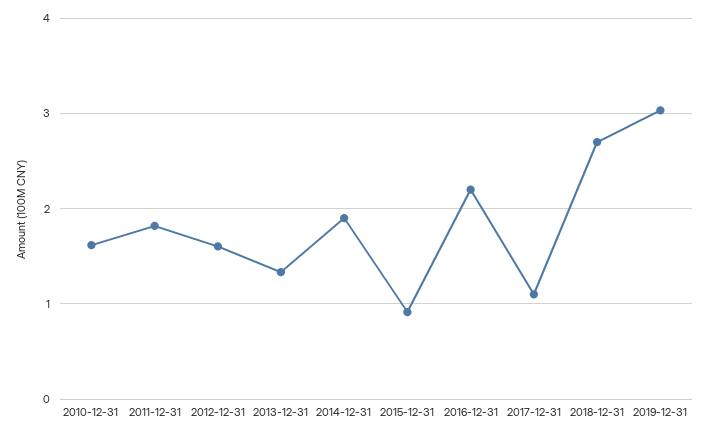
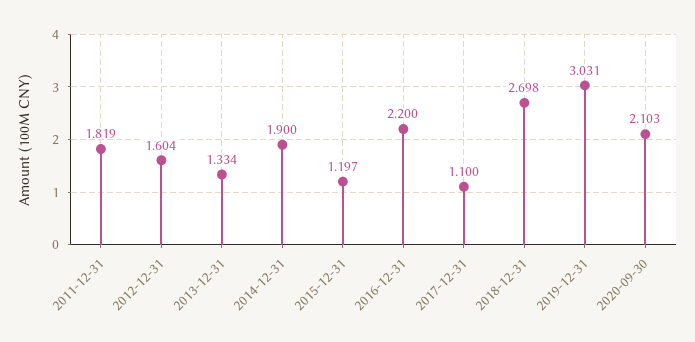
2010-12-31: 1.6 -> none
2015-12-31: 0.9 -> 1.197
2020-09-30: none -> 2.103

